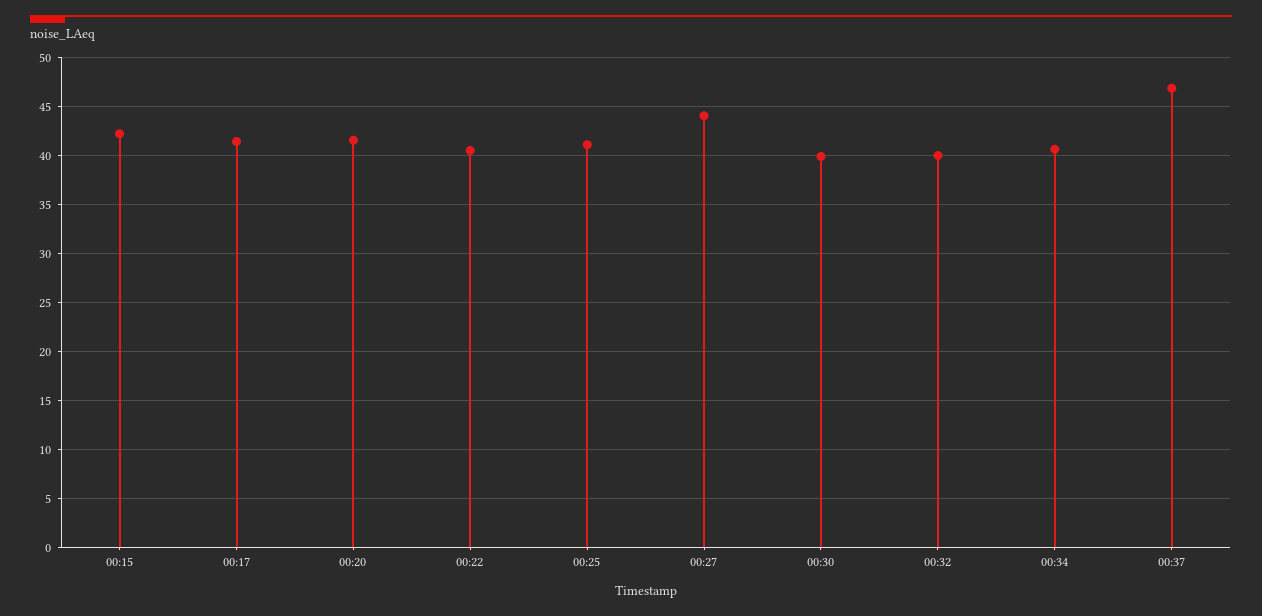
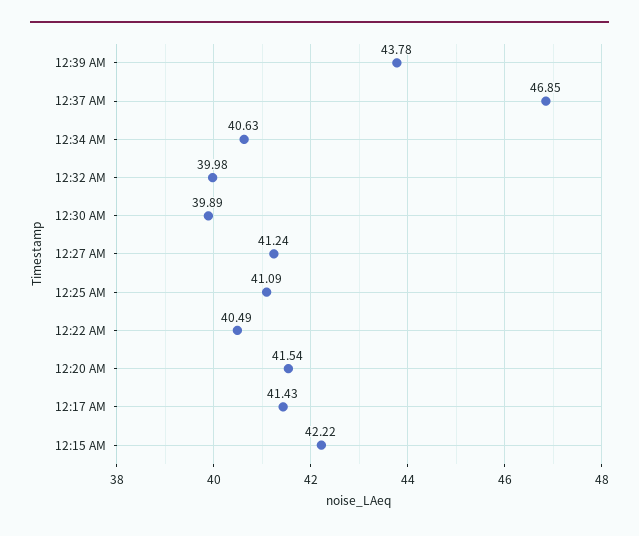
00:27: 44 -> 41.24
12:39 AM: none -> 43.78

